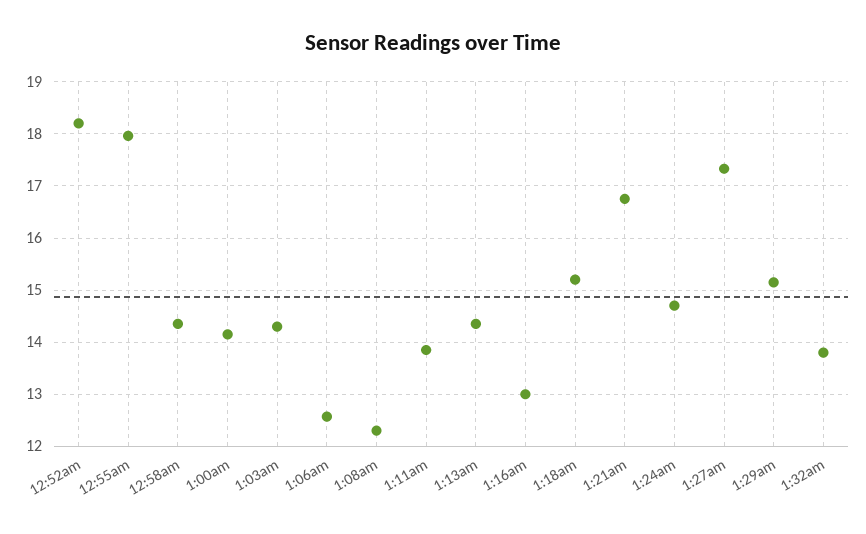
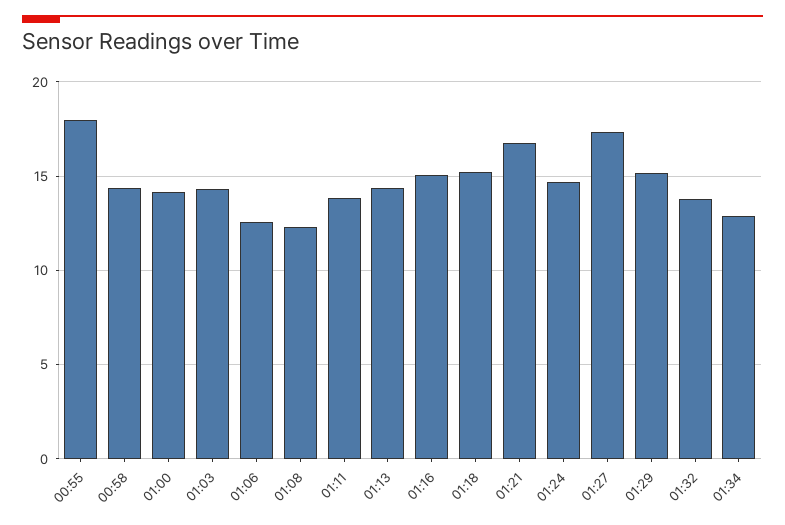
12:52am: 18.2 -> none
1:16am: 13 -> 15
01:34: none -> 13

